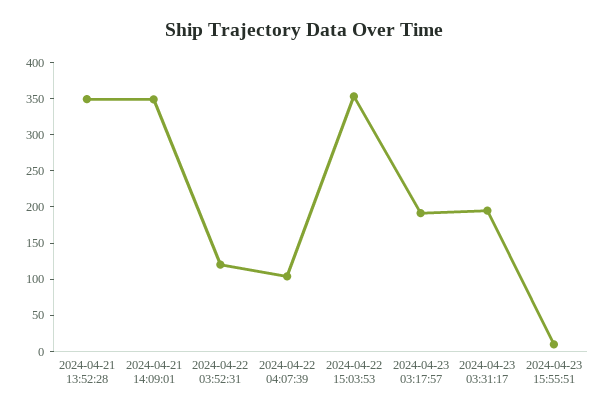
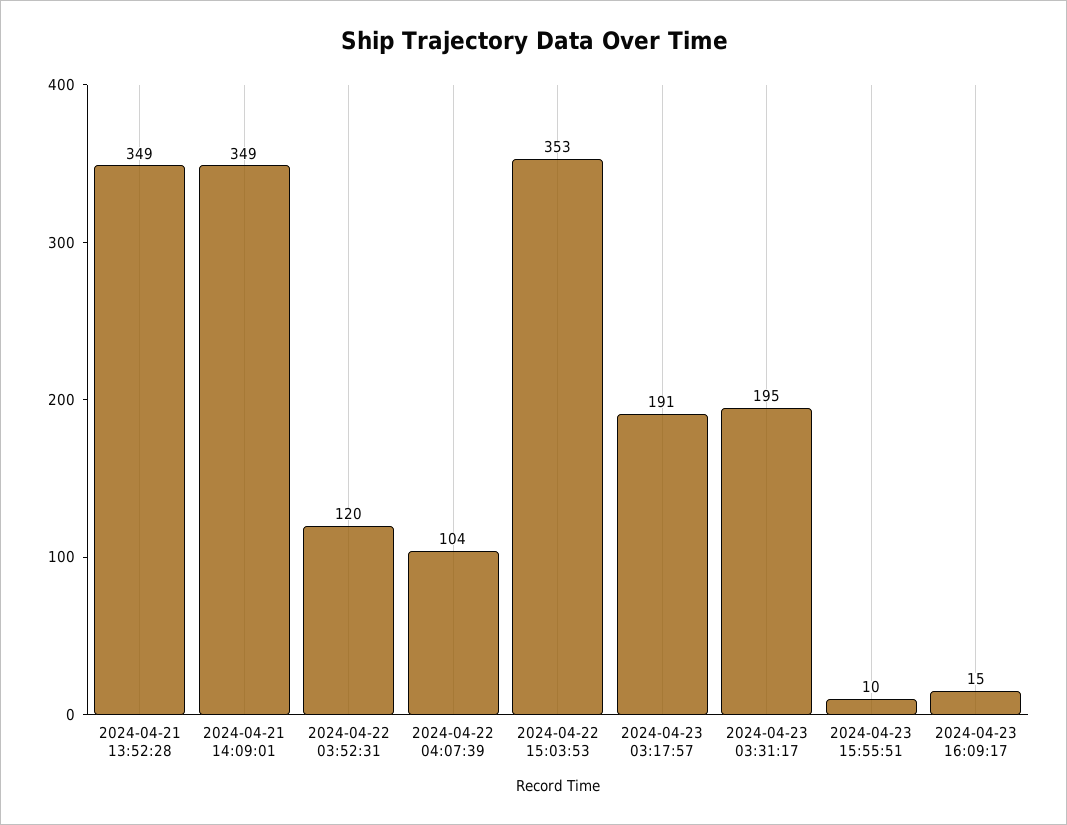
2024-04-23 16:09:17: none -> 15

